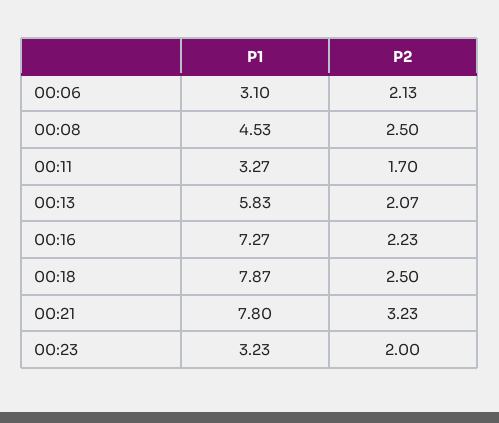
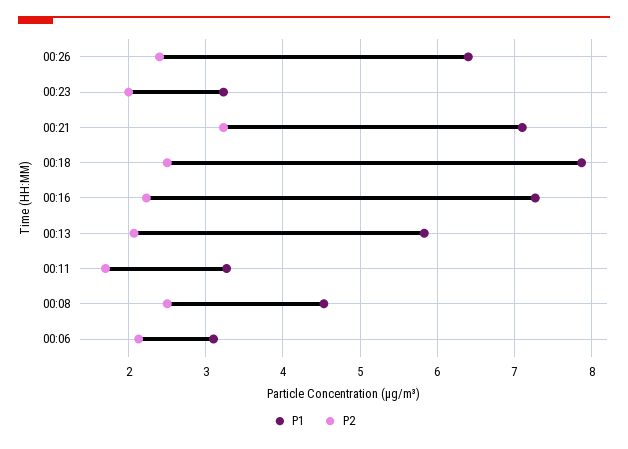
P1, 00:21: 7.8 -> 7.1
P1, 00:26: none -> 6.4
P2, 00:26: none -> 2.4

